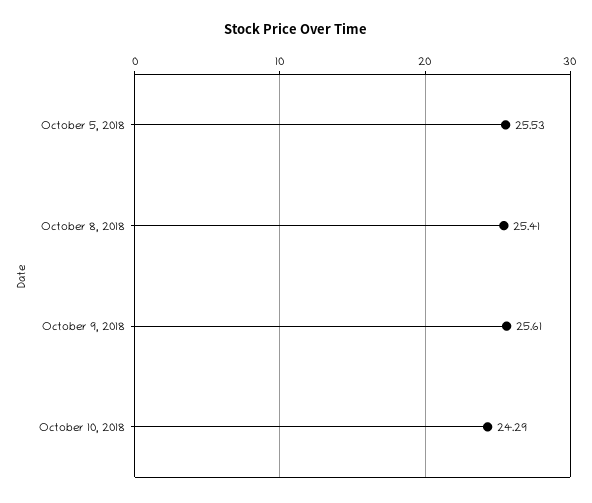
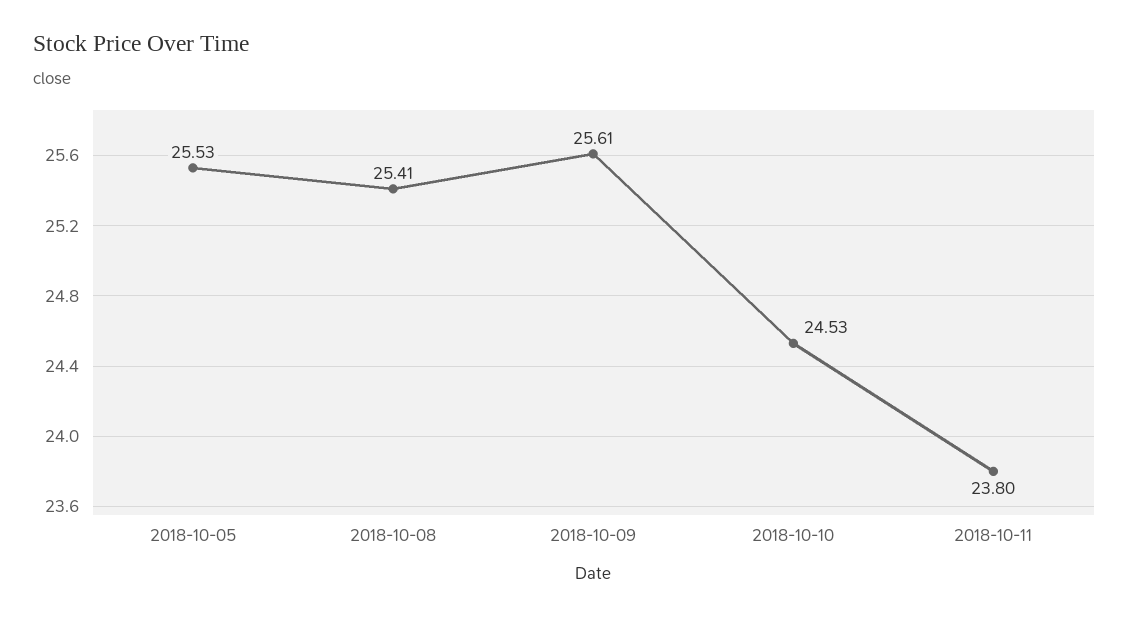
October 10, 2018: 24.29 -> 24.53
2018-10-11: none -> 23.8

